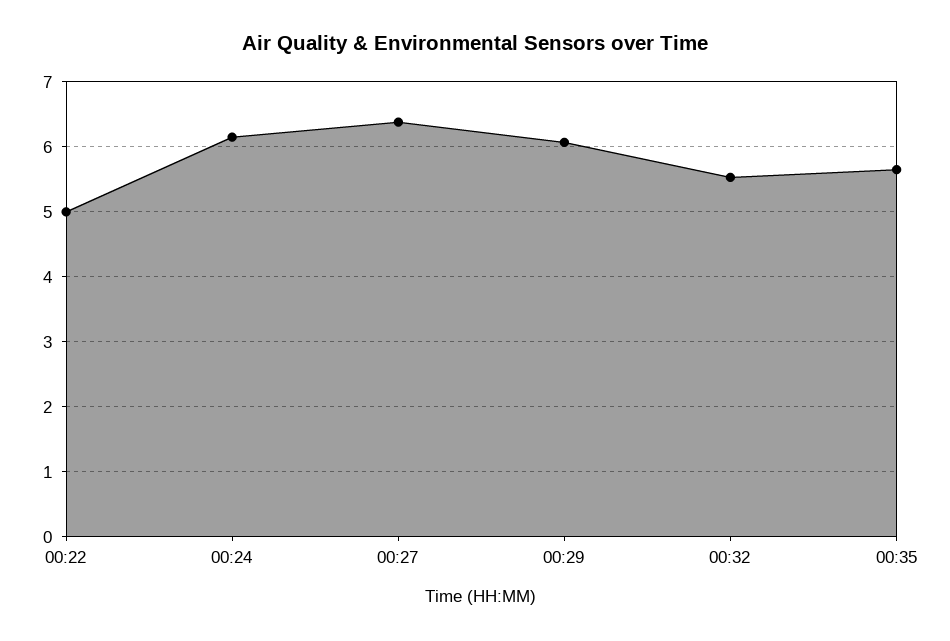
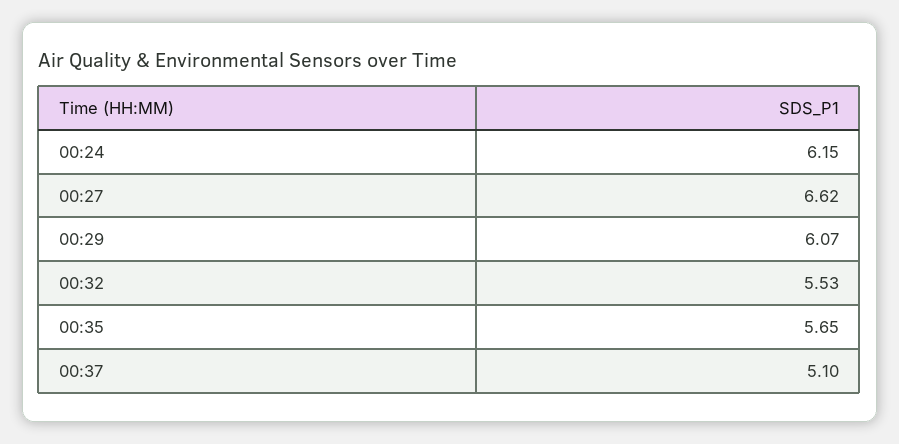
00:22: 5 -> none
00:27: 6.4 -> 6.62
00:37: none -> 5.1

